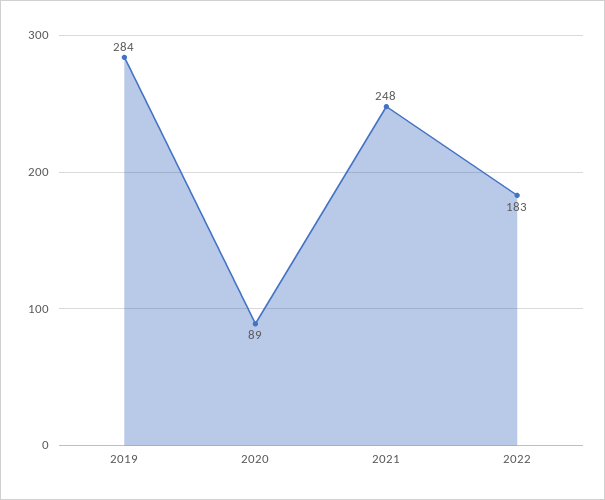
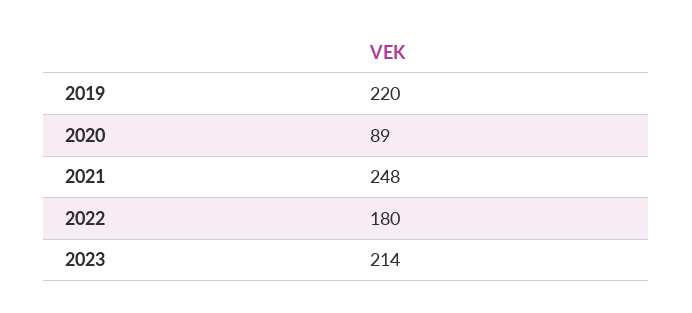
2019: 284 -> 220
2022: 183 -> 180
2023: none -> 214

